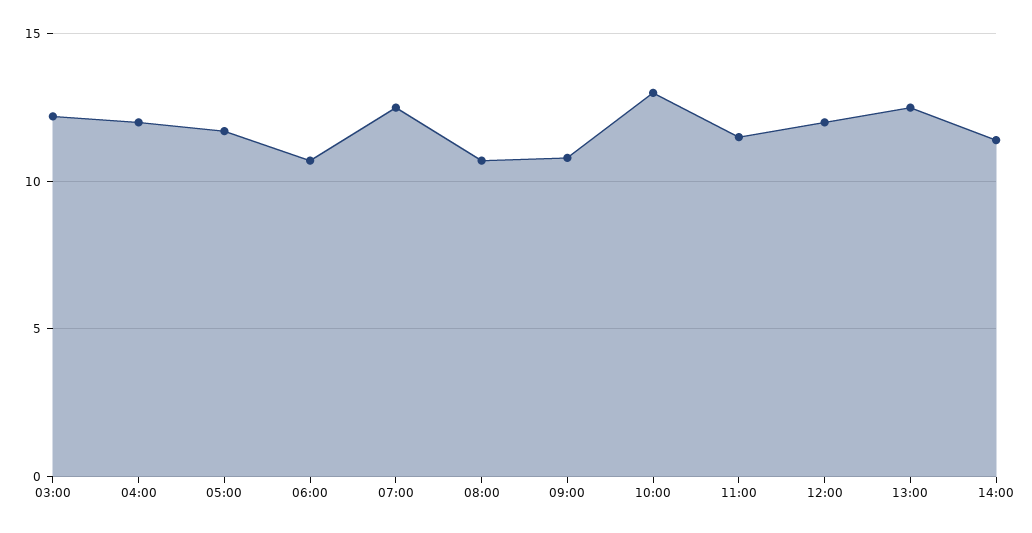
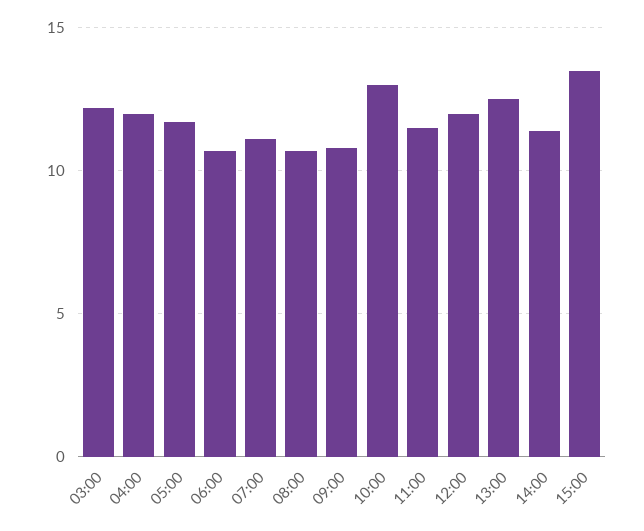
07:00: 12.5 -> 11
15:00: none -> 13.5

